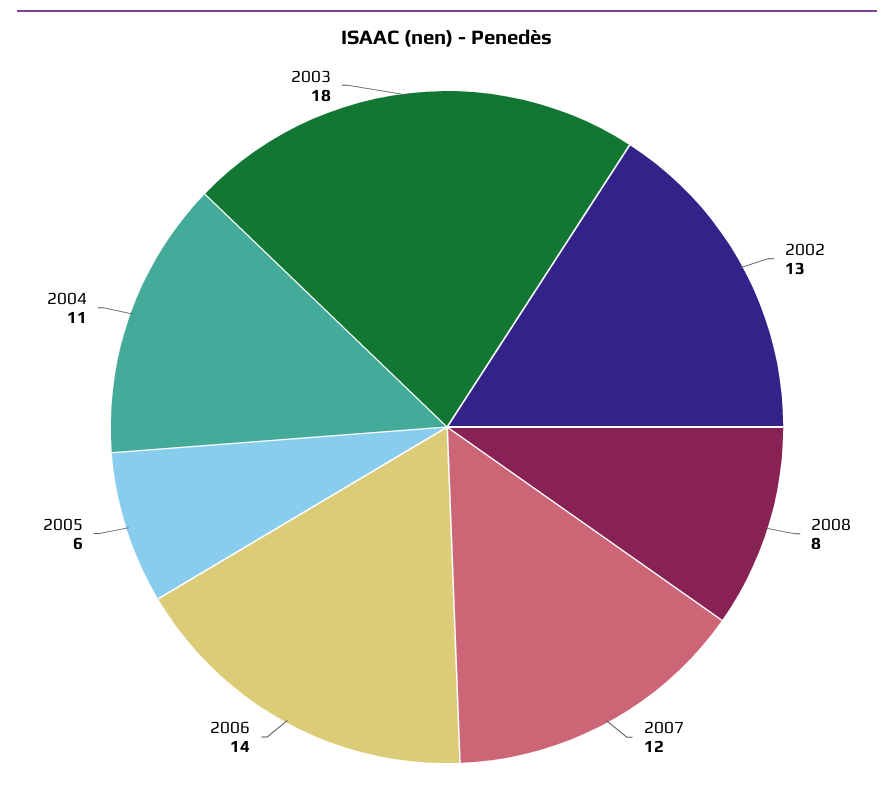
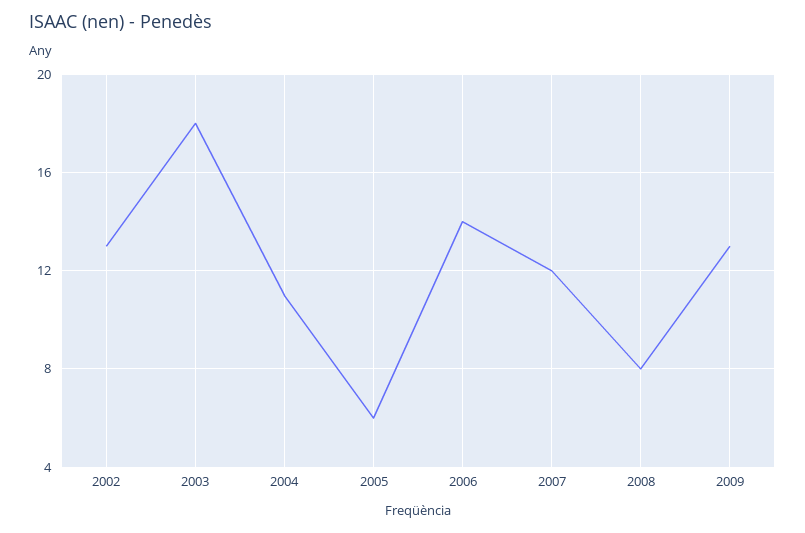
2009: none -> 13

